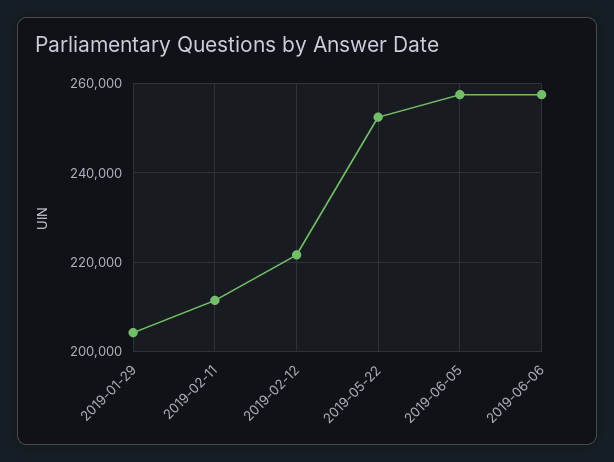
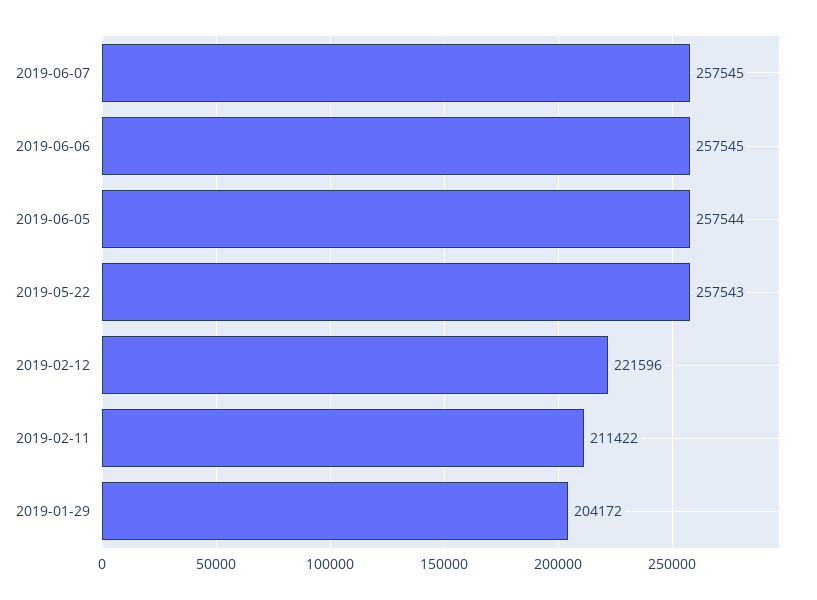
2019-05-22: 252000 -> 257543
2019-06-07: none -> 257545

